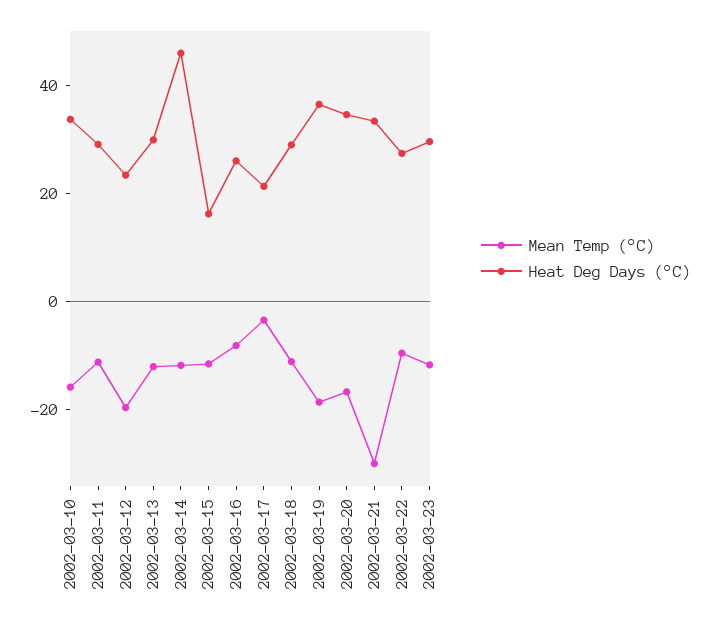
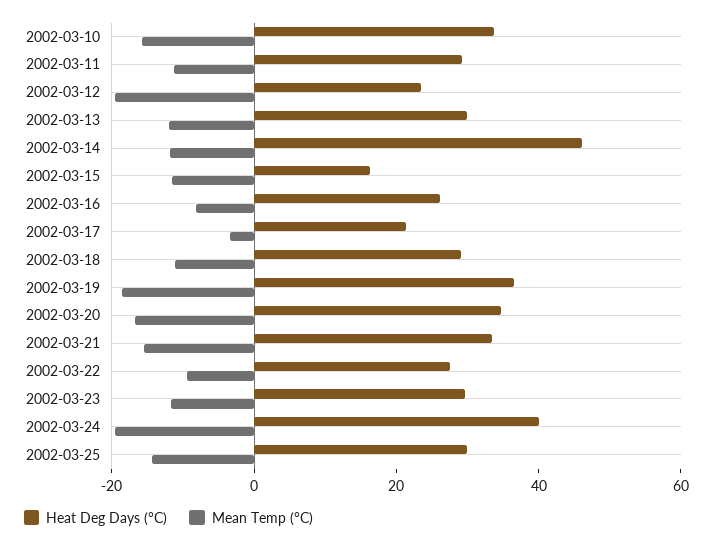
Mean Temp (°C), 2002-03-21: -30 -> -15
Heat Deg Days (°C), 2002-03-24: none -> 40
Mean Temp (°C), 2002-03-24: none -> -20
Heat Deg Days (°C), 2002-03-25: none -> 30
Mean Temp (°C), 2002-03-25: none -> -15

